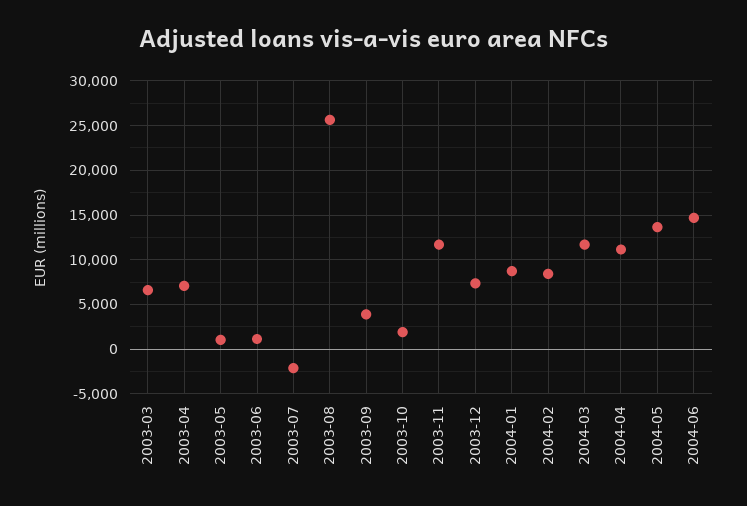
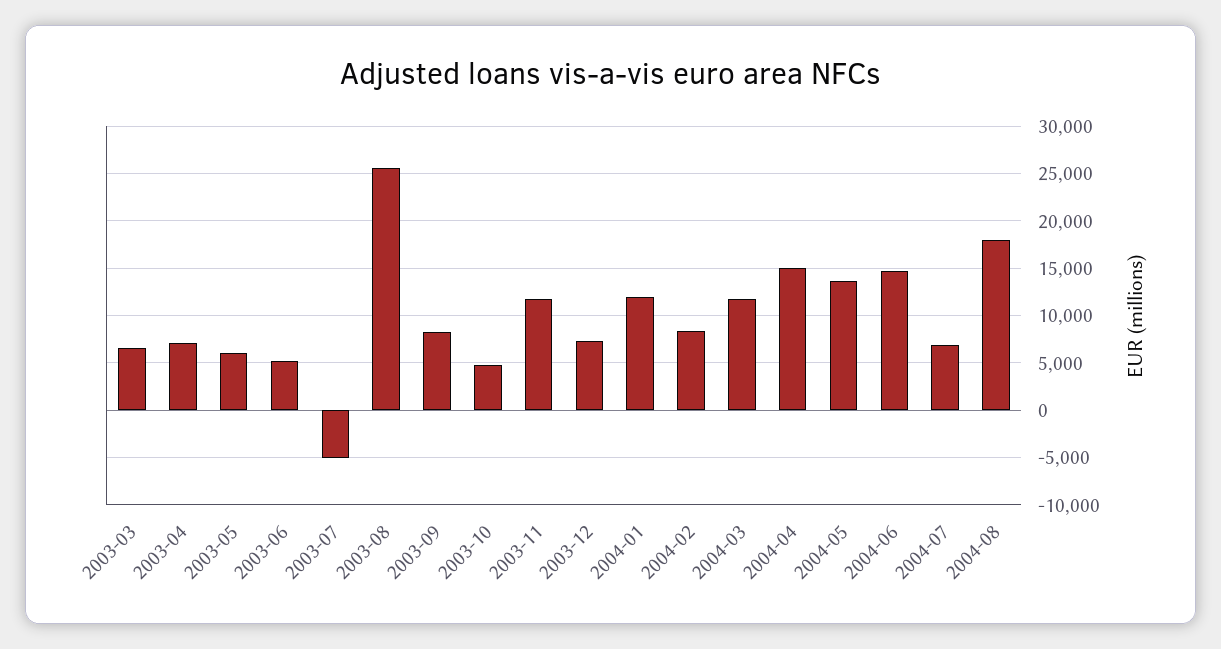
2003-05: 1000 -> 6000
2003-06: 1000 -> 5000
2003-07: -2000 -> -5000
2003-09: 4000 -> 8000
2003-10: 2000 -> 5000
2004-01: 9000 -> 12000
2004-04: 11000 -> 15000
2004-07: none -> 7000
2004-08: none -> 18000

